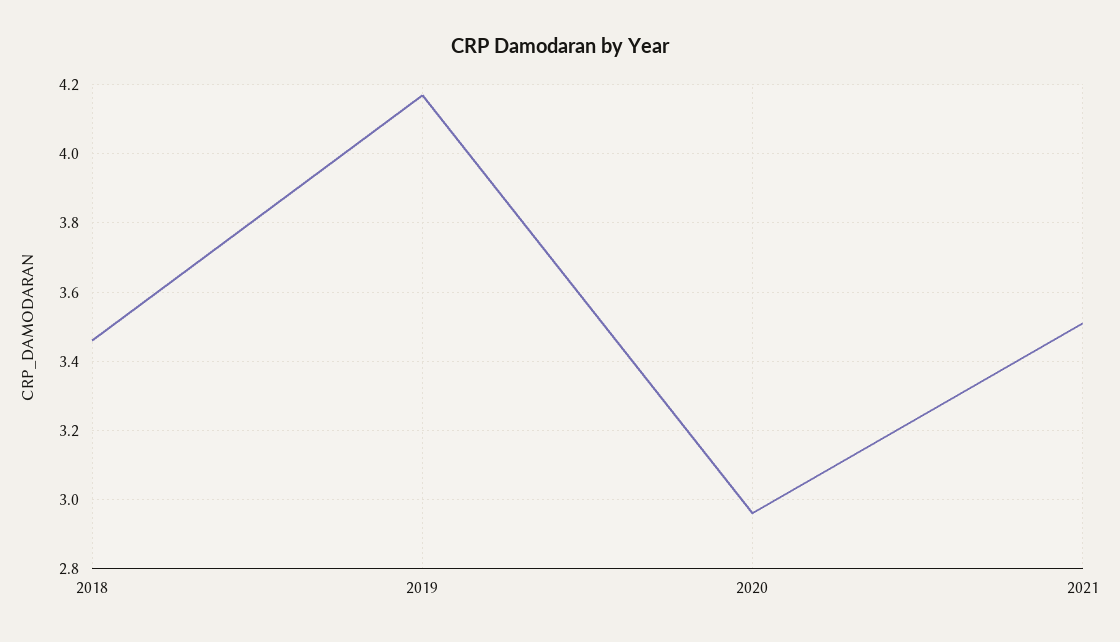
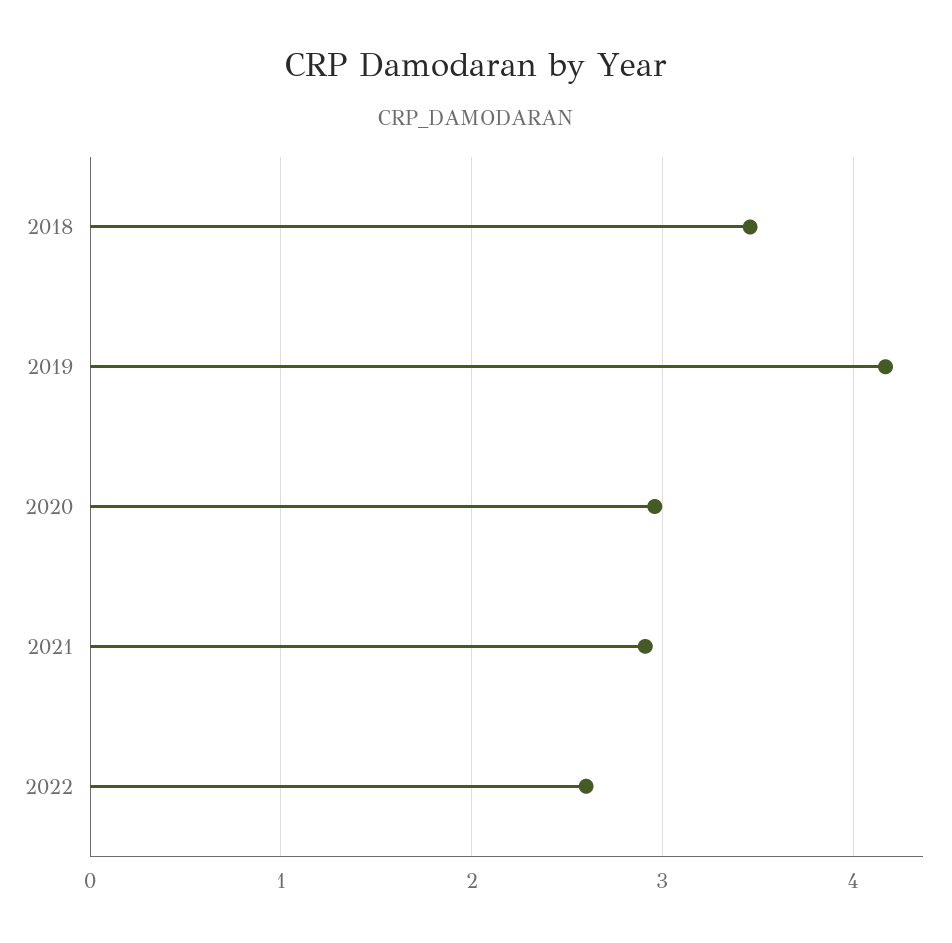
2021: 3.5 -> 2.9
2022: none -> 2.6

